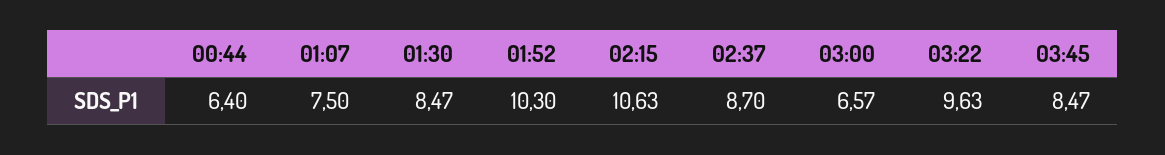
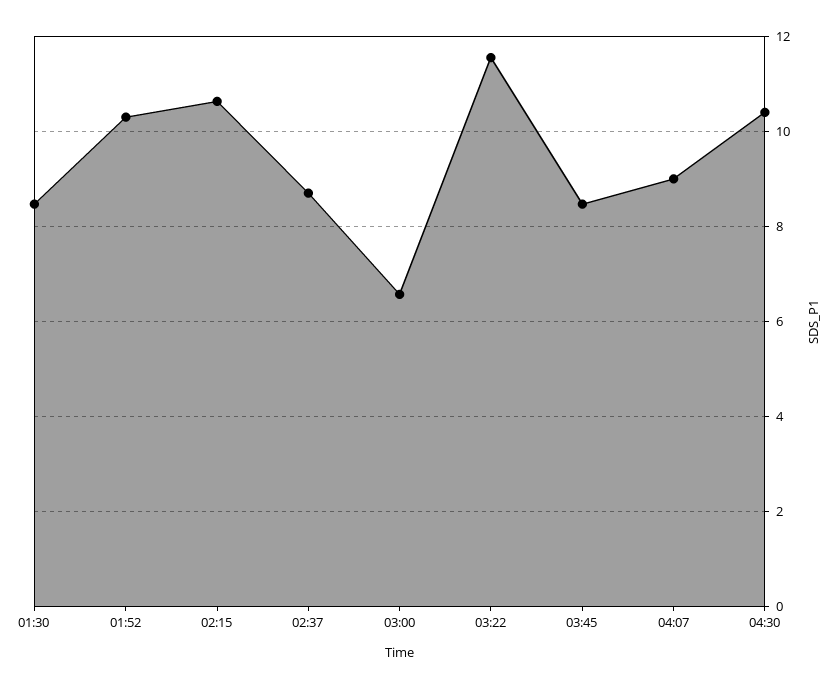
00:44: 6.4 -> none
01:07: 7.5 -> none
03:22: 9.63 -> 11.6
04:07: none -> 9
04:30: none -> 10.4

